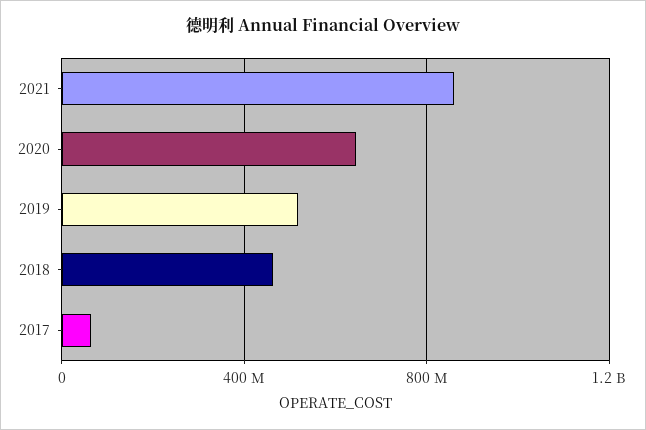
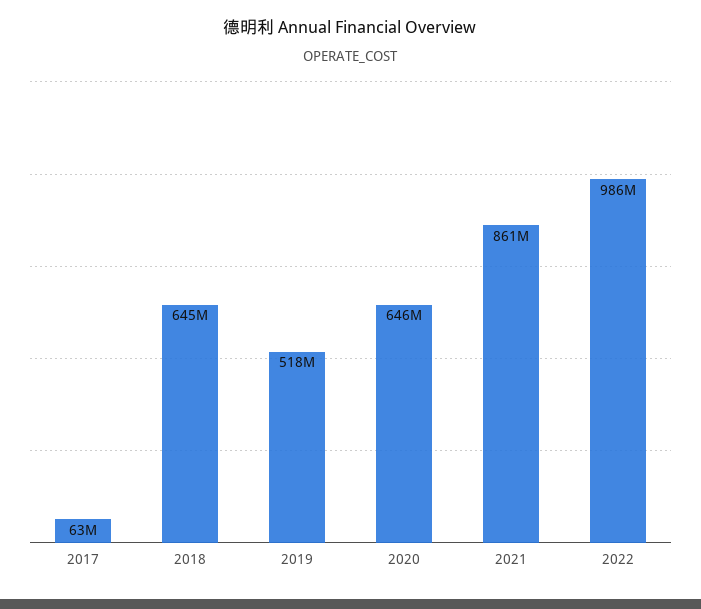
2018: 450000000 -> 645000000
2022: none -> 986000000

